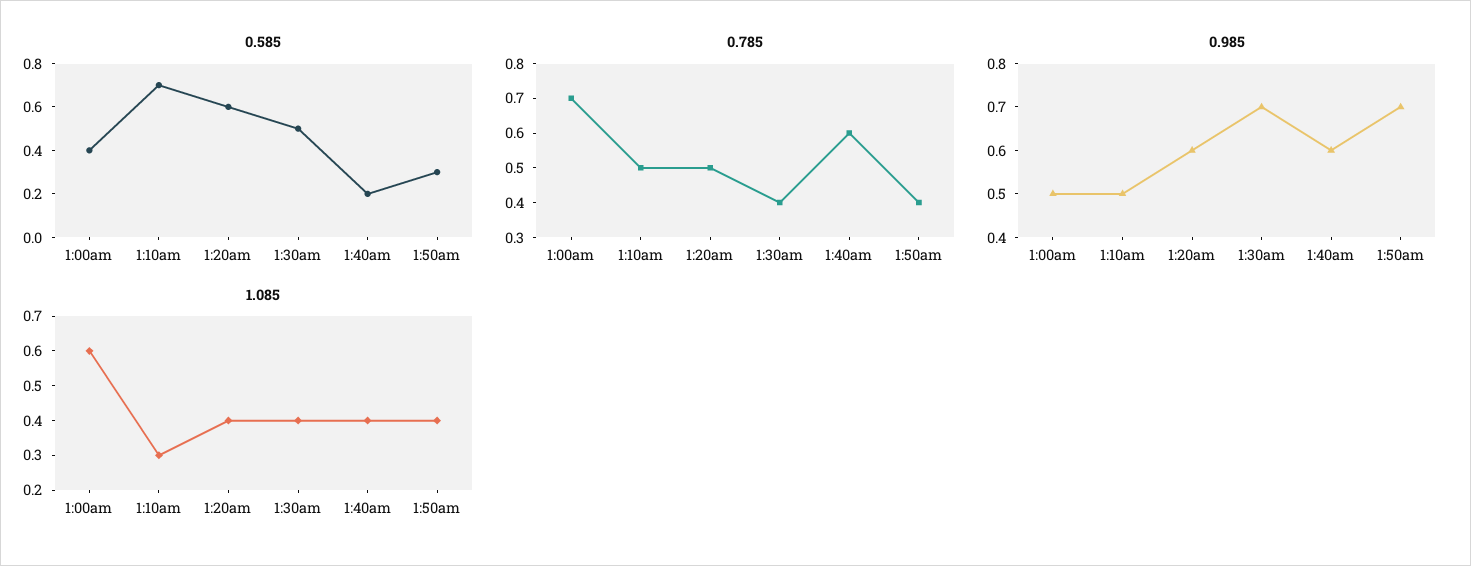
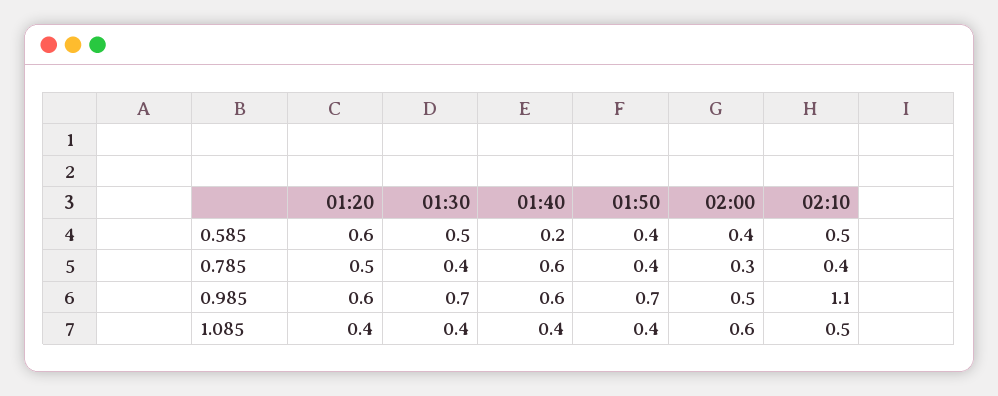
0.585, 1:00am: 0.4 -> none
0.585, 1:10am: 0.7 -> none
0.585, 1:50am: 0.3 -> 0.4
0.785, 1:00am: 0.7 -> none
0.785, 1:10am: 0.5 -> none
0.985, 1:00am: 0.5 -> none
0.985, 1:10am: 0.5 -> none
1.085, 1:00am: 0.6 -> none
1.085, 1:10am: 0.3 -> none
0.585, 02:00: none -> 0.4
0.585, 02:10: none -> 0.5
0.785, 02:00: none -> 0.3
0.785, 02:10: none -> 0.4
0.985, 02:00: none -> 0.5
0.985, 02:10: none -> 1.1
1.085, 02:00: none -> 0.6
1.085, 02:10: none -> 0.5

